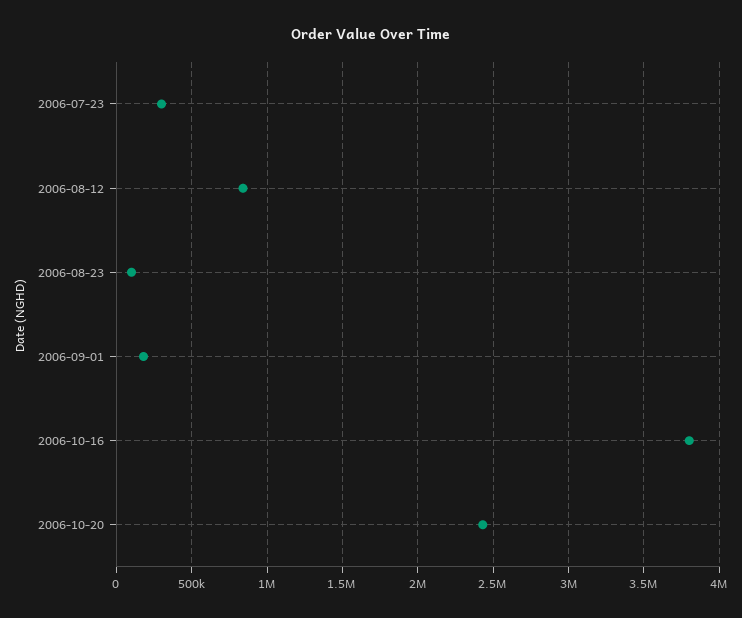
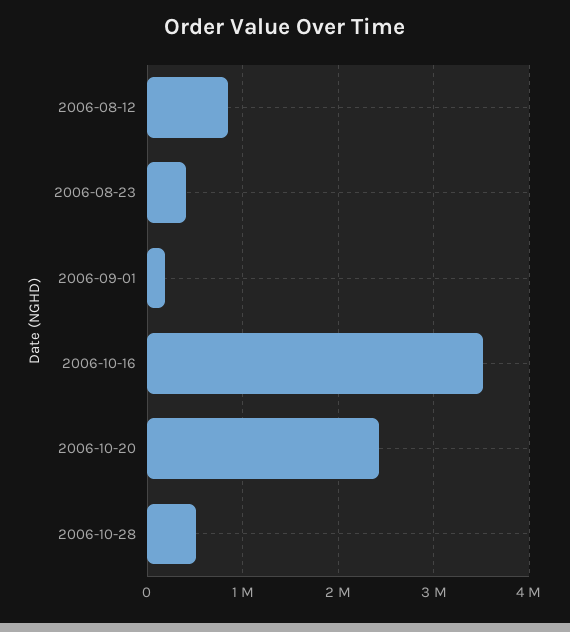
2006-07-23: 300000 -> none
2006-08-23: 100000 -> 400000
2006-10-16: 3800000 -> 3500000
2006-10-28: none -> 500000

